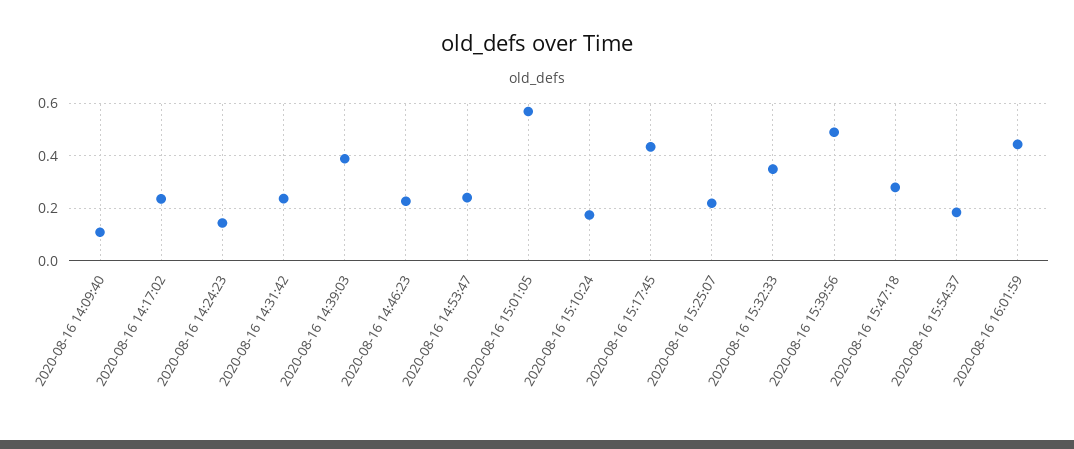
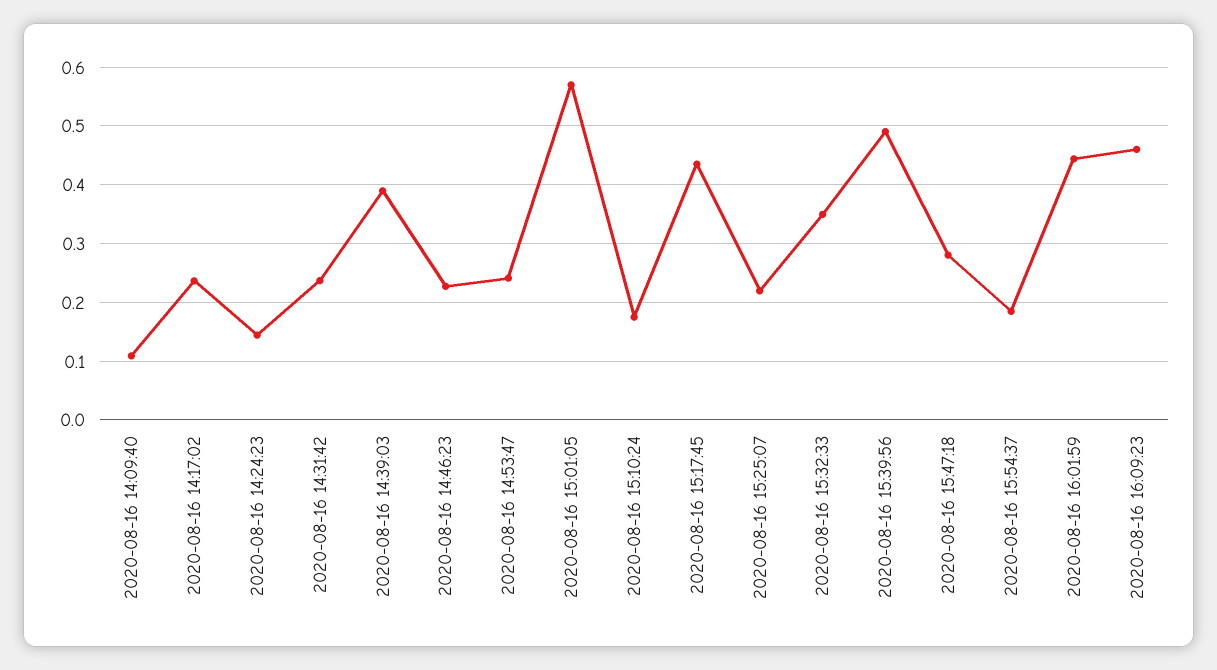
2020-08-16 16:09:23: none -> 0.46

